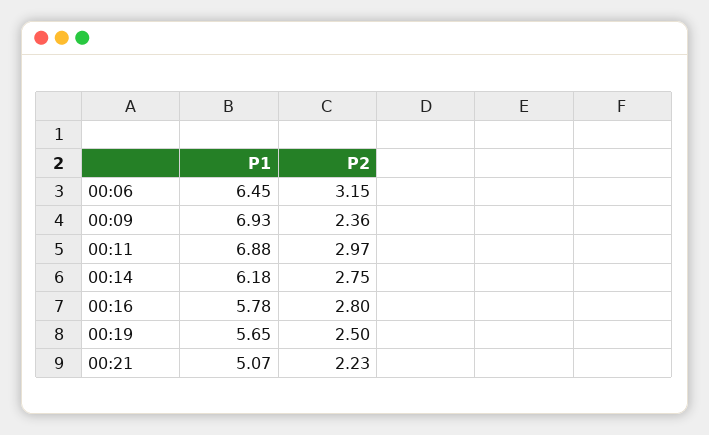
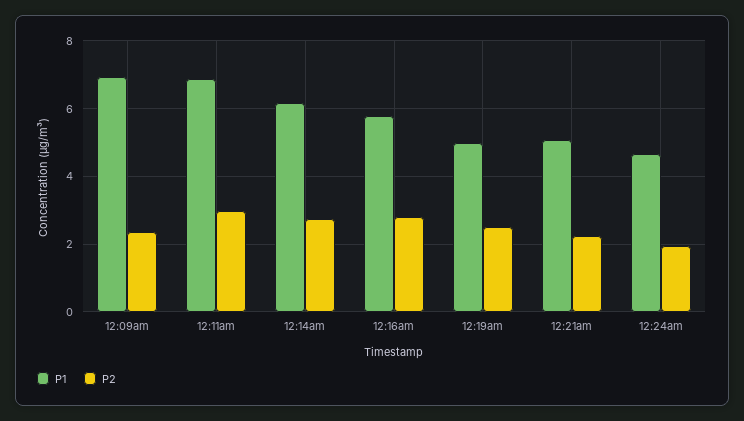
P1, 00:06: 6.45 -> none
P2, 00:06: 3.15 -> none
P1, 00:19: 5.65 -> 5
P1, 12:24am: none -> 4.6
P2, 12:24am: none -> 2

